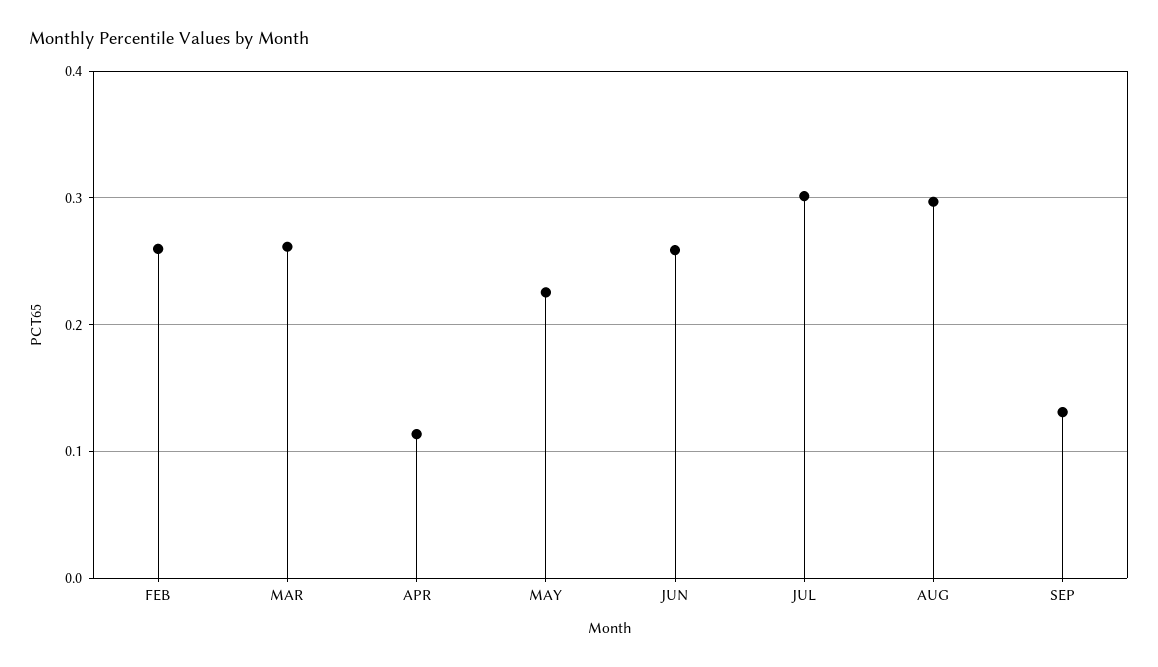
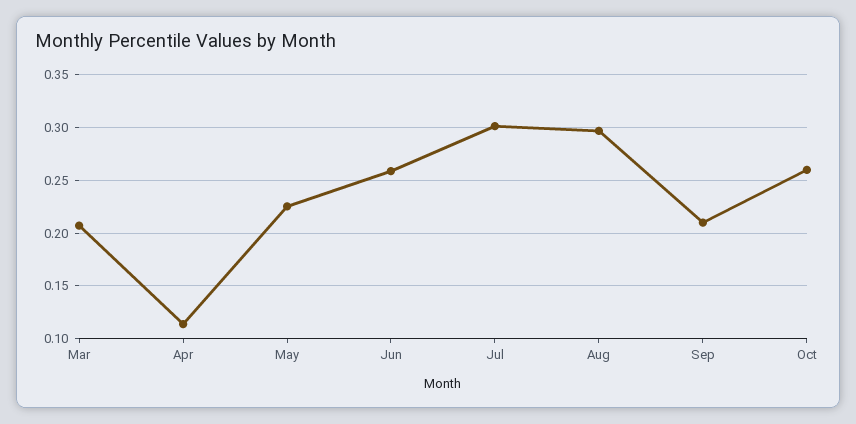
FEB: 0.26 -> none
MAR: 0.26 -> 0.21
SEP: 0.13 -> 0.21
Oct: none -> 0.26

